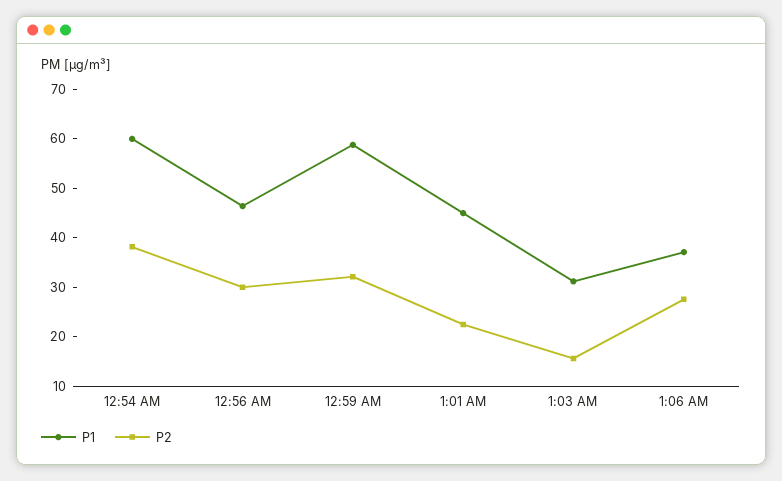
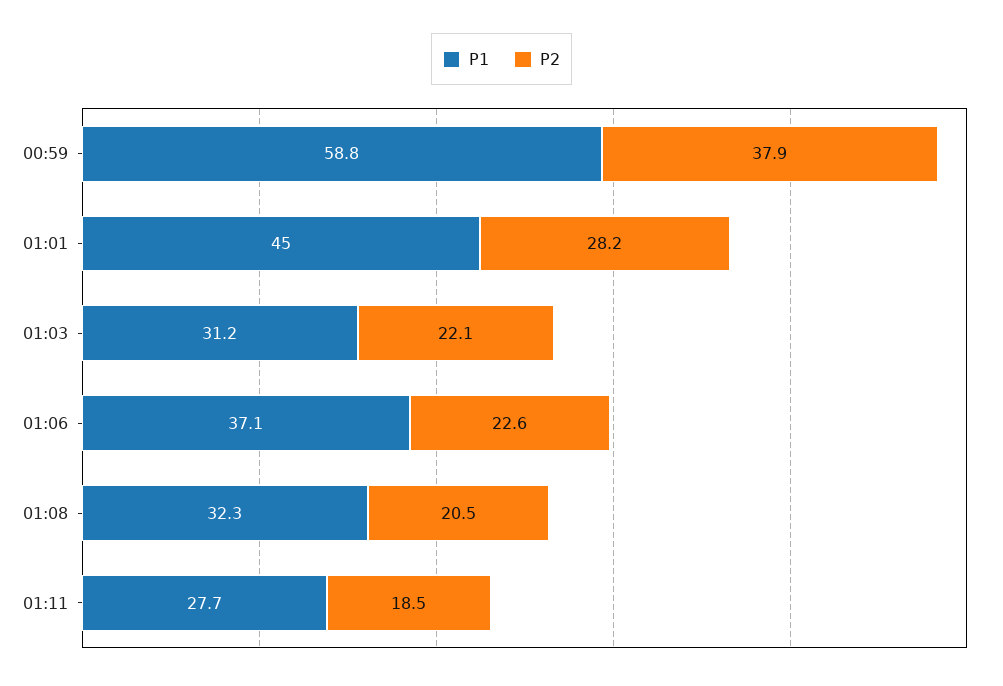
P1, 12:54 AM: 60 -> none
P2, 12:54 AM: 38 -> none
P1, 12:56 AM: 46 -> none
P2, 12:56 AM: 30 -> none
P2, 12:59 AM: 32 -> 37.9
P2, 1:01 AM: 22 -> 28.2
P2, 1:03 AM: 16 -> 22.1
P2, 1:06 AM: 28 -> 22.6
P1, 01:08: none -> 32.3
P2, 01:08: none -> 20.5
P1, 01:11: none -> 27.7
P2, 01:11: none -> 18.5

